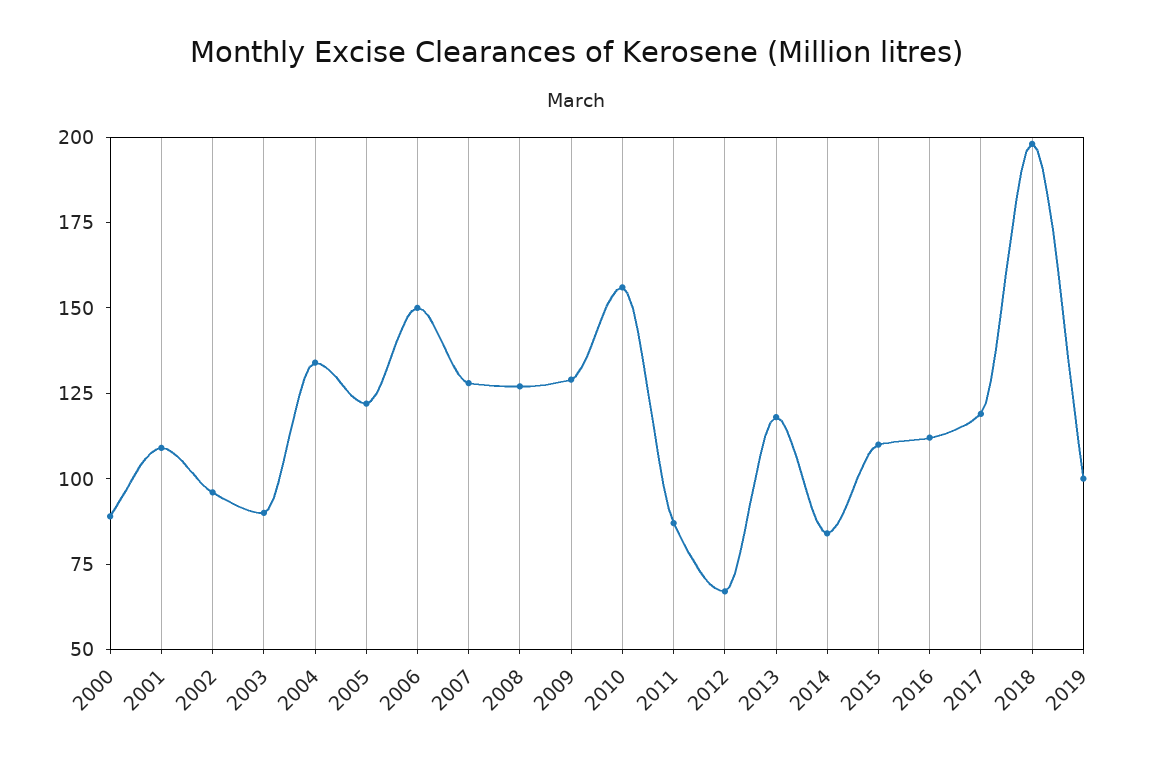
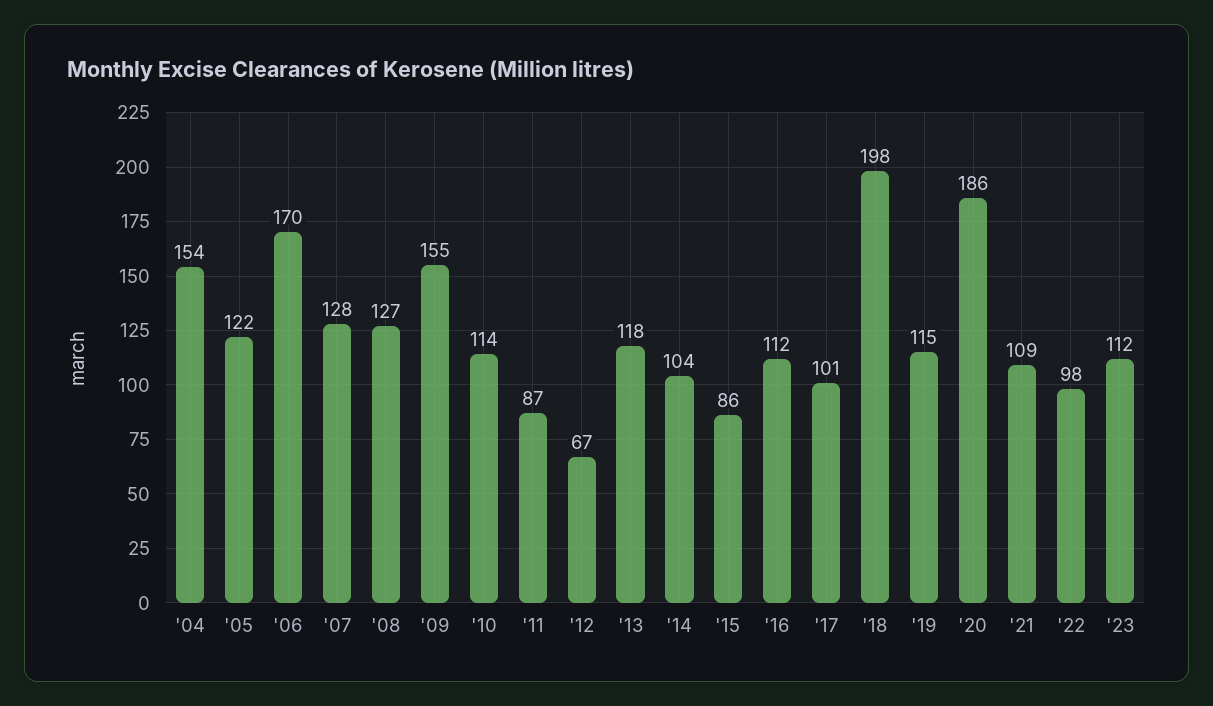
2000: 90 -> none
2001: 110 -> none
2002: 95 -> none
2003: 90 -> none
2004: 135 -> 154
2006: 150 -> 170
2009: 130 -> 155
2010: 155 -> 114
2014: 85 -> 104
2015: 110 -> 86
2017: 120 -> 101
2019: 100 -> 115
'20: none -> 186
'21: none -> 109
'22: none -> 98
'23: none -> 112

